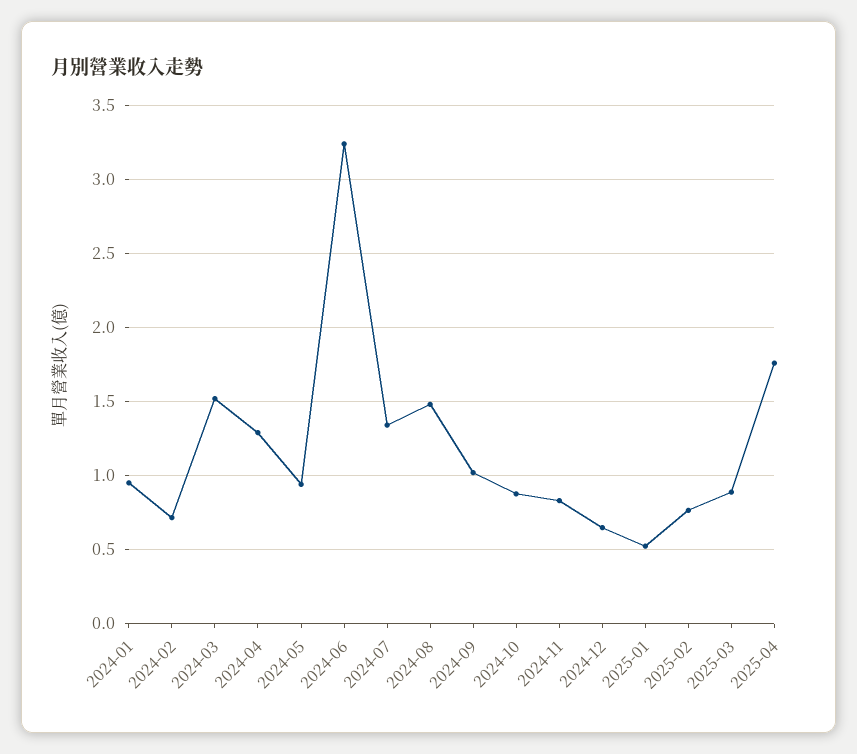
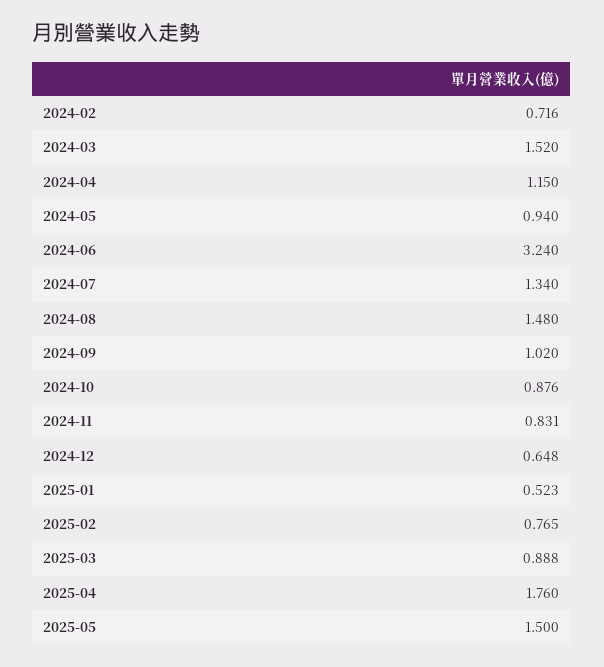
2024-01: 0.95 -> none
2024-04: 1.3 -> 1.15
2025-05: none -> 1.5

